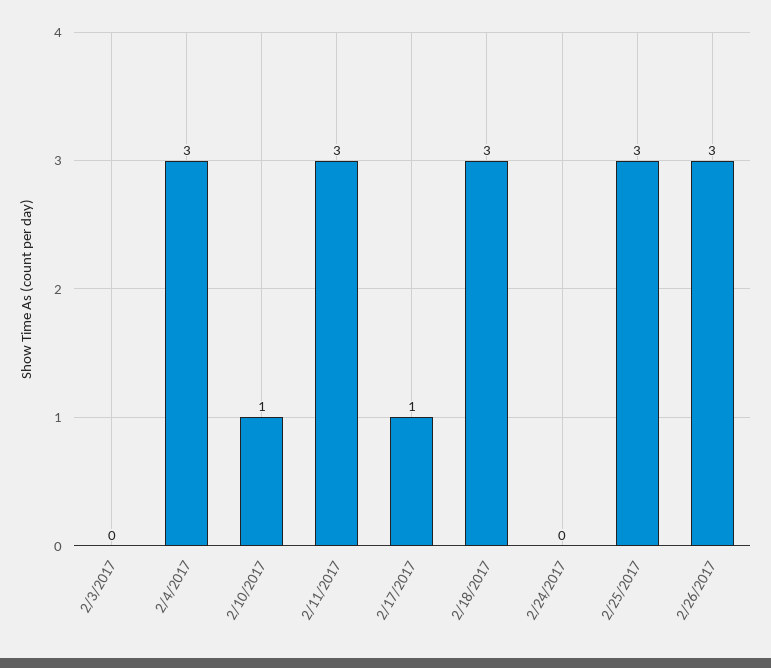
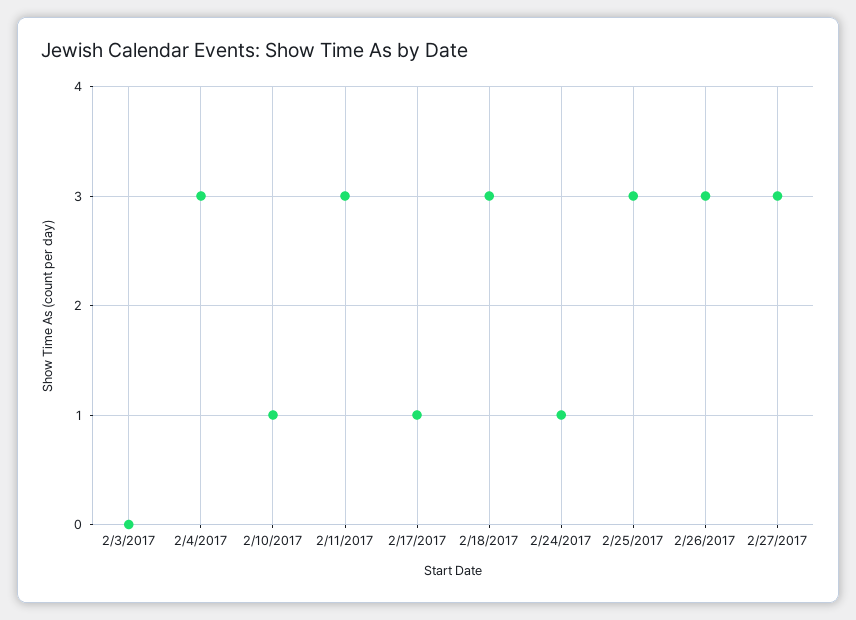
2/24/2017: 0 -> 1
2/27/2017: none -> 3

